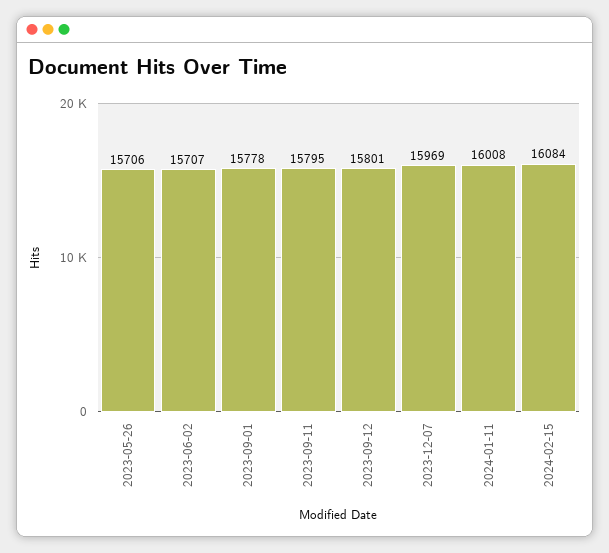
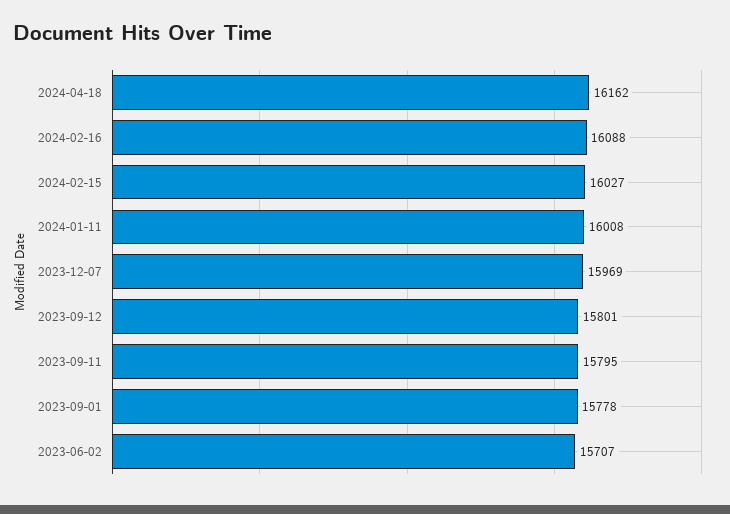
2023-05-26: 15706 -> none
2024-02-15: 16084 -> 16027
2024-04-18: none -> 16162
2024-02-16: none -> 16088

